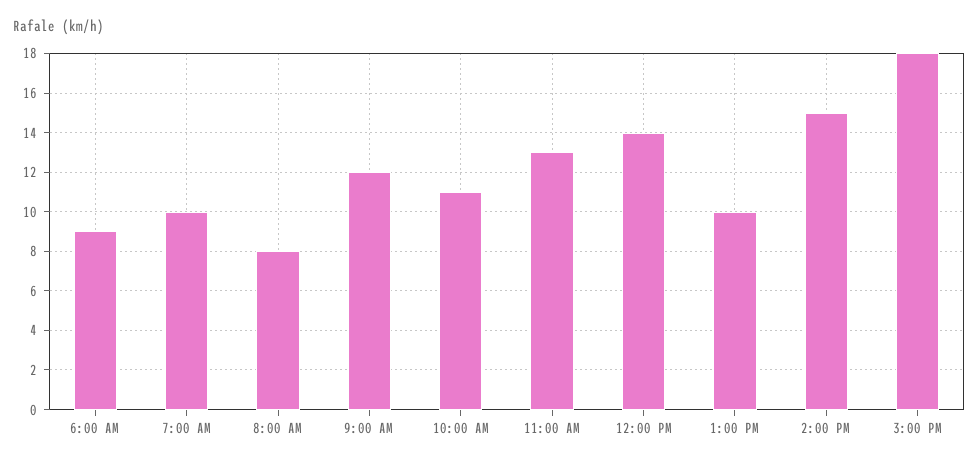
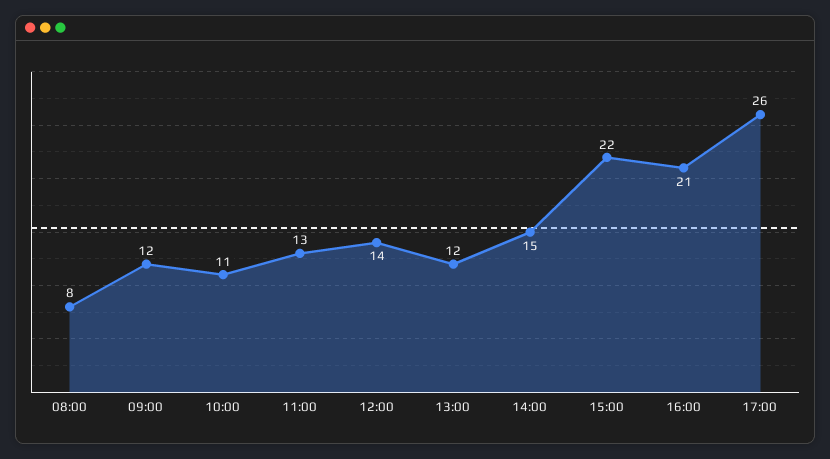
6:00 AM: 9 -> none
7:00 AM: 10 -> none
1:00 PM: 10 -> 12
3:00 PM: 18 -> 22
16:00: none -> 21
17:00: none -> 26

